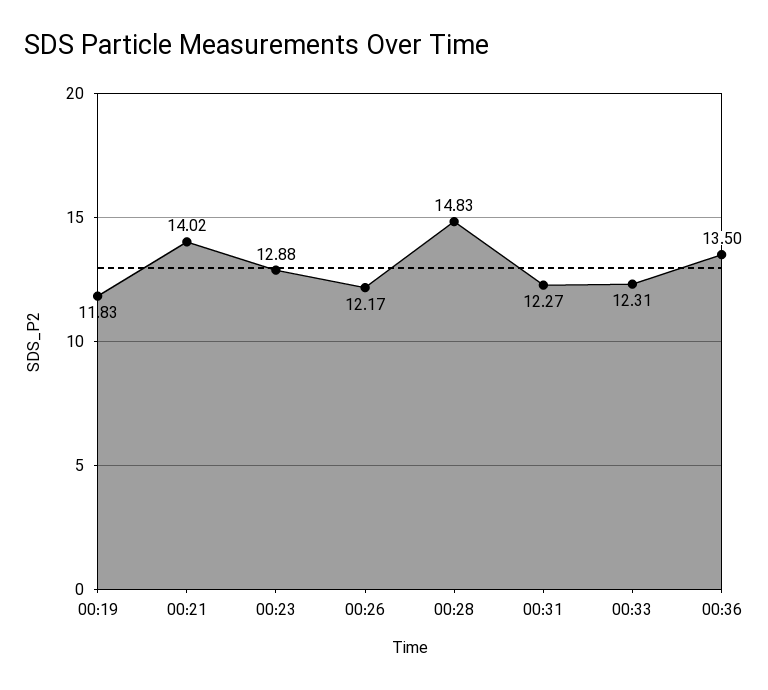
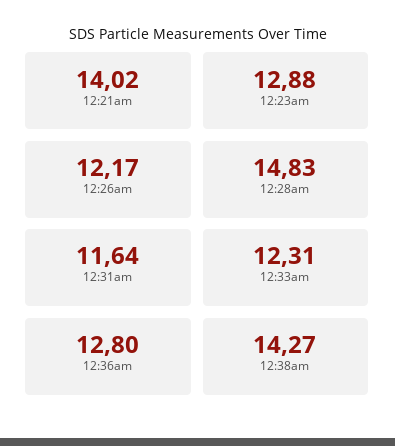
00:19: 11.83 -> none
00:31: 12.27 -> 11.64
00:36: 13.5 -> 12.8
12:38am: none -> 14.27

